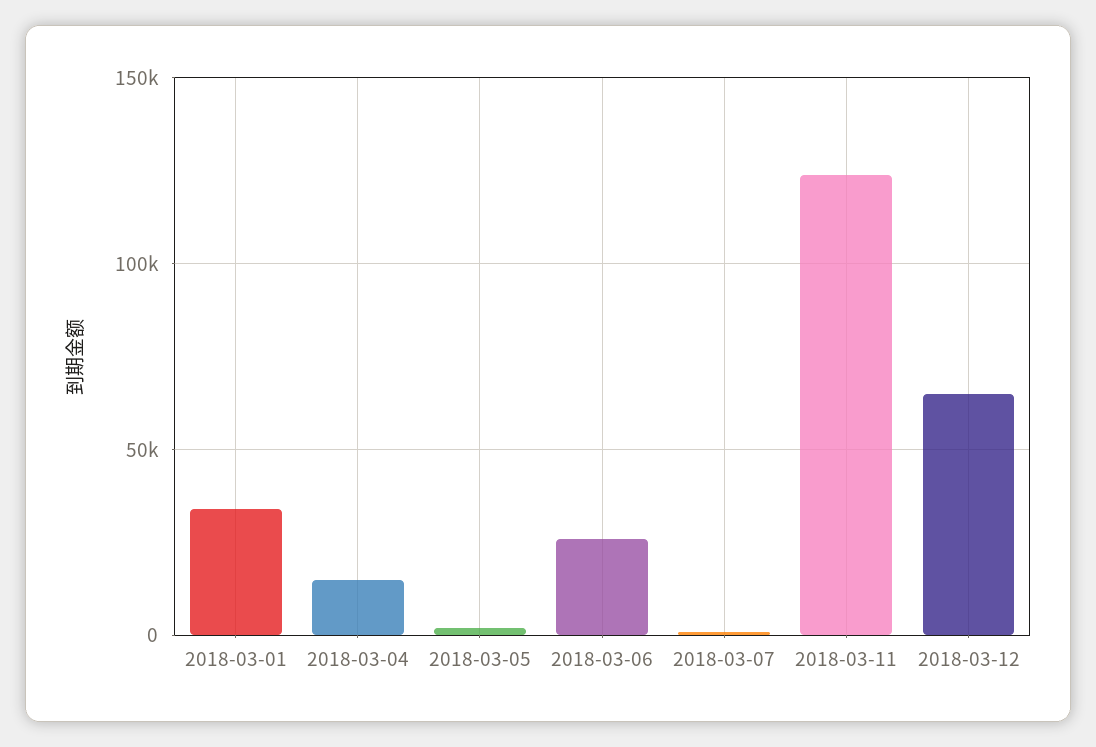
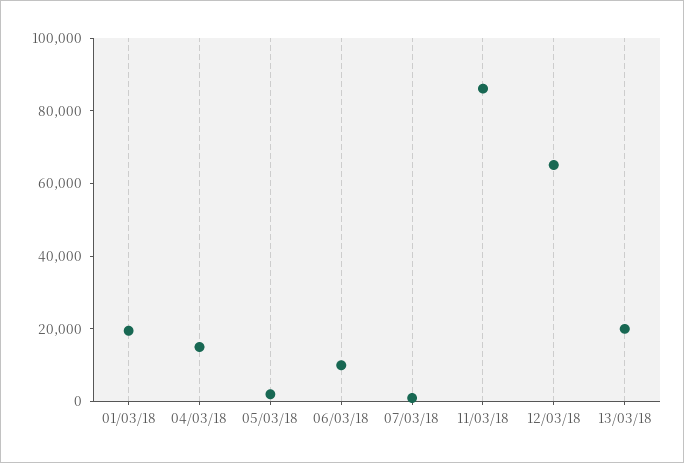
2018-03-01: 35000 -> 20000
2018-03-06: 25000 -> 10000
2018-03-11: 125000 -> 85000
13/03/18: none -> 20000

